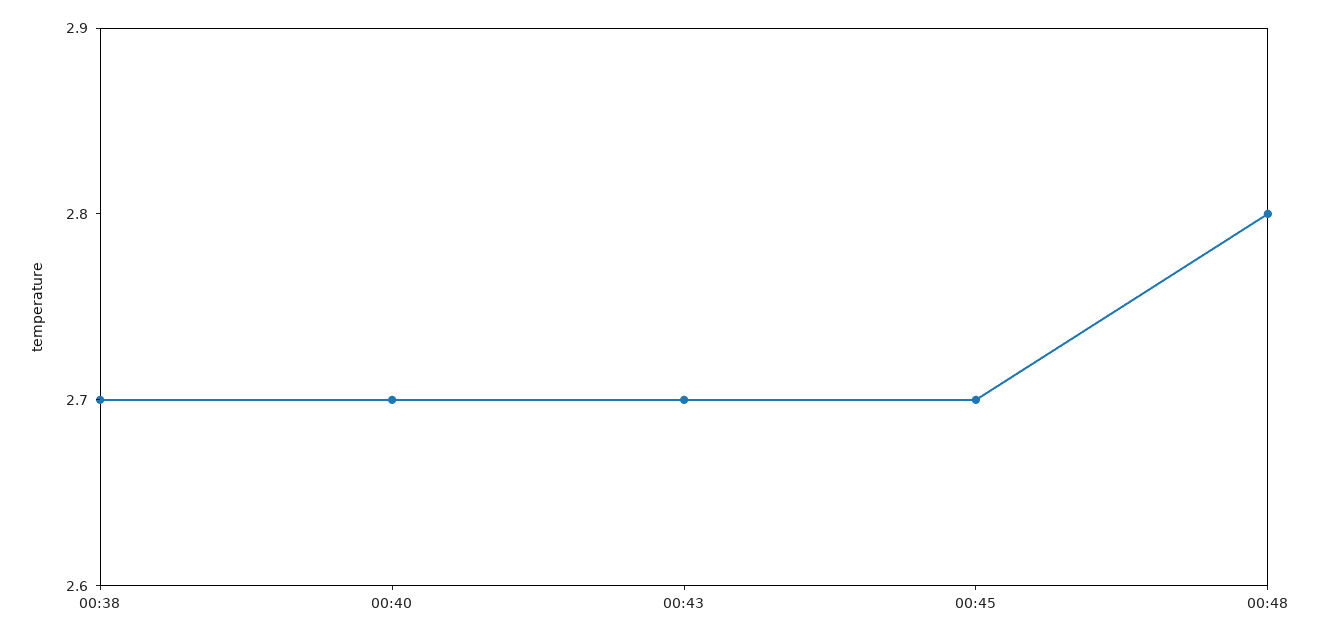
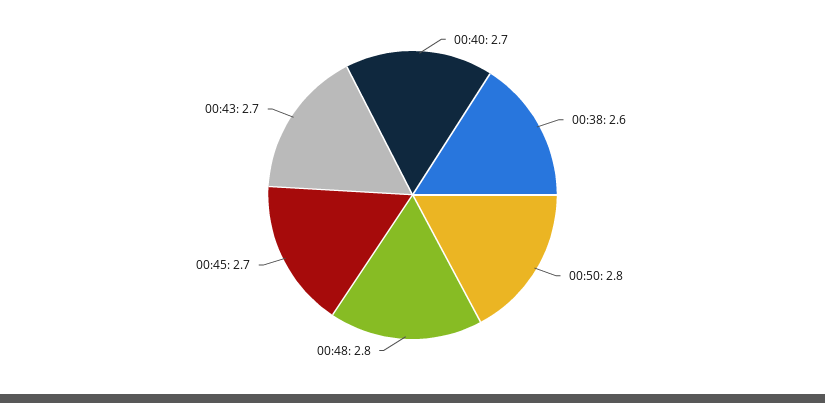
00:38: 2.7 -> 2.6
00:50: none -> 2.8

